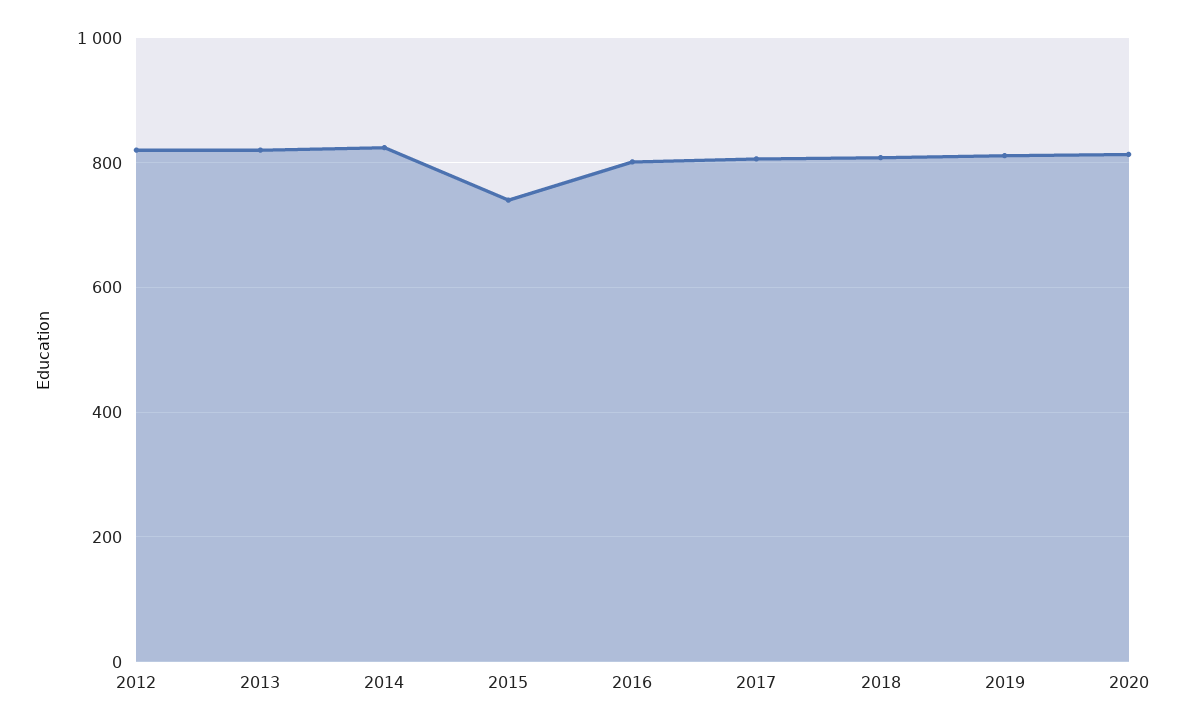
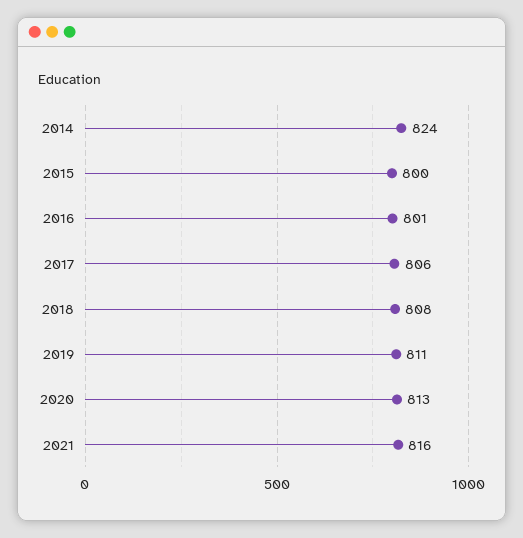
2012: 820 -> none
2013: 820 -> none
2015: 740 -> 800
2021: none -> 816

